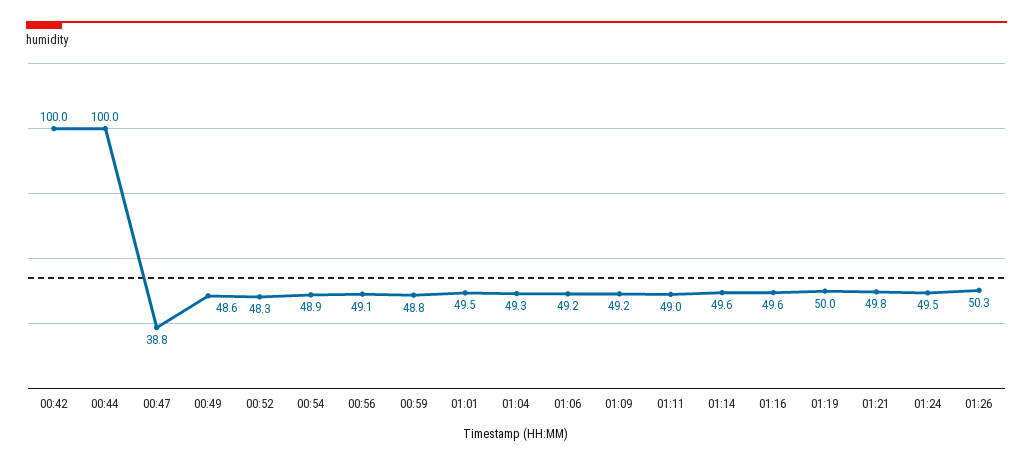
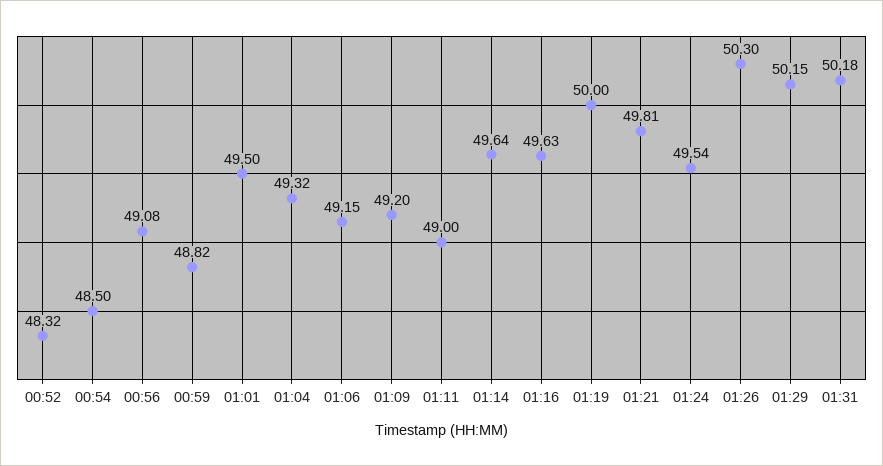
00:42: 100 -> none
00:44: 100 -> none
00:47: 38.8 -> none
00:49: 48.6 -> none
00:54: 48.9 -> 48.5
01:29: none -> 50.15
01:31: none -> 50.18

